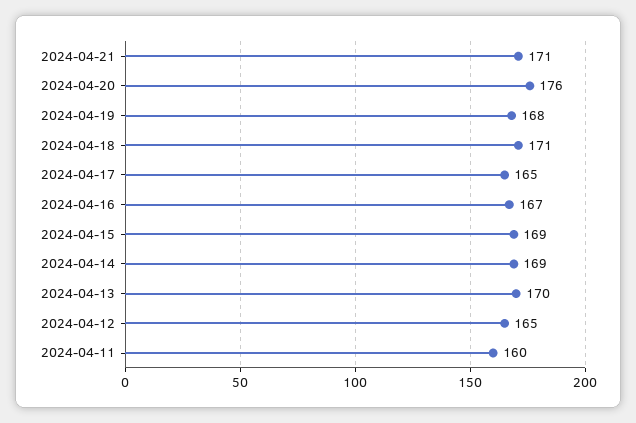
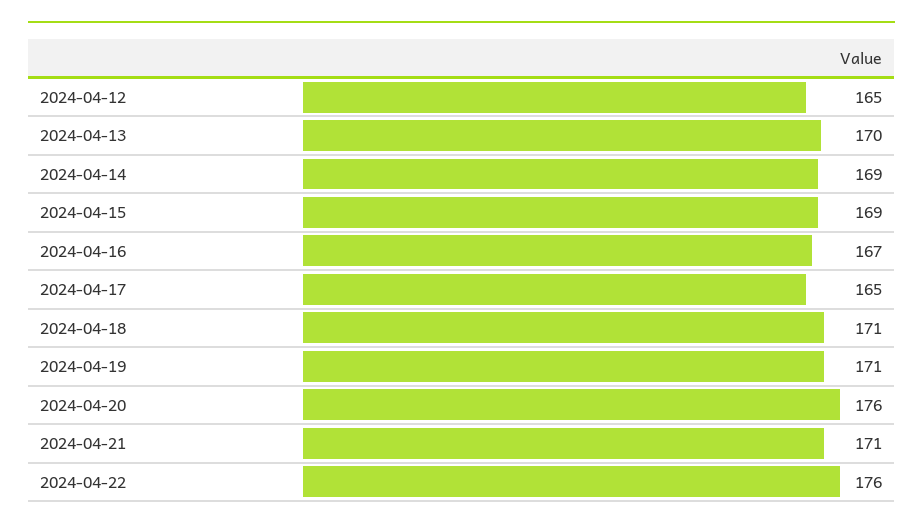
2024-04-19: 168 -> 171
2024-04-11: 160 -> none
2024-04-22: none -> 176

